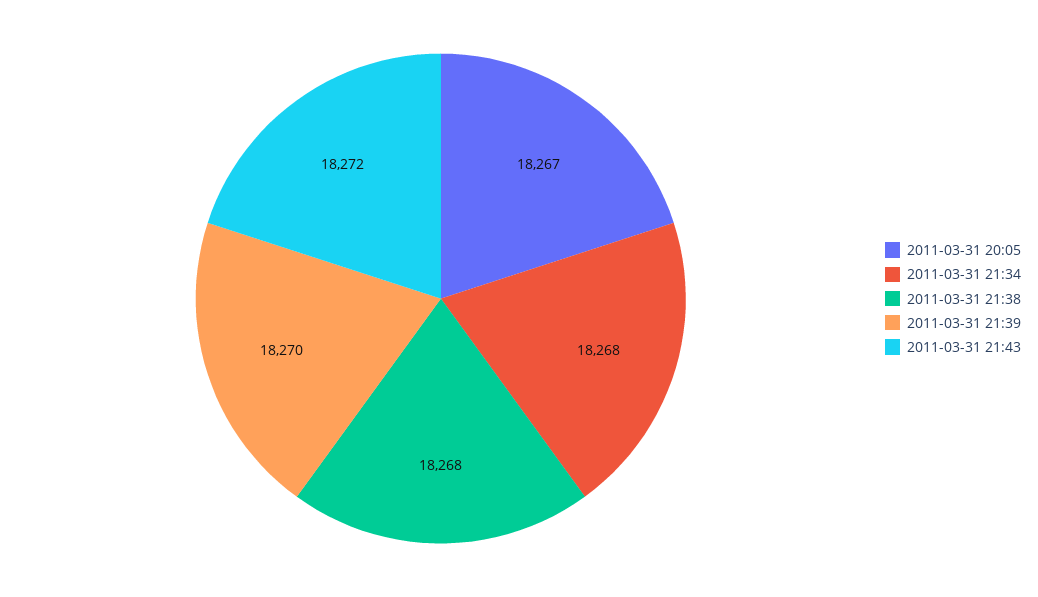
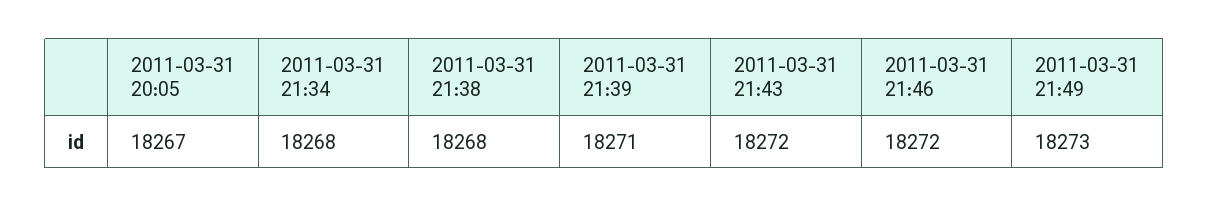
2011-03-31 21:39: 18270 -> 18271
2011-03-31 21:46: none -> 18272
2011-03-31 21:49: none -> 18273

